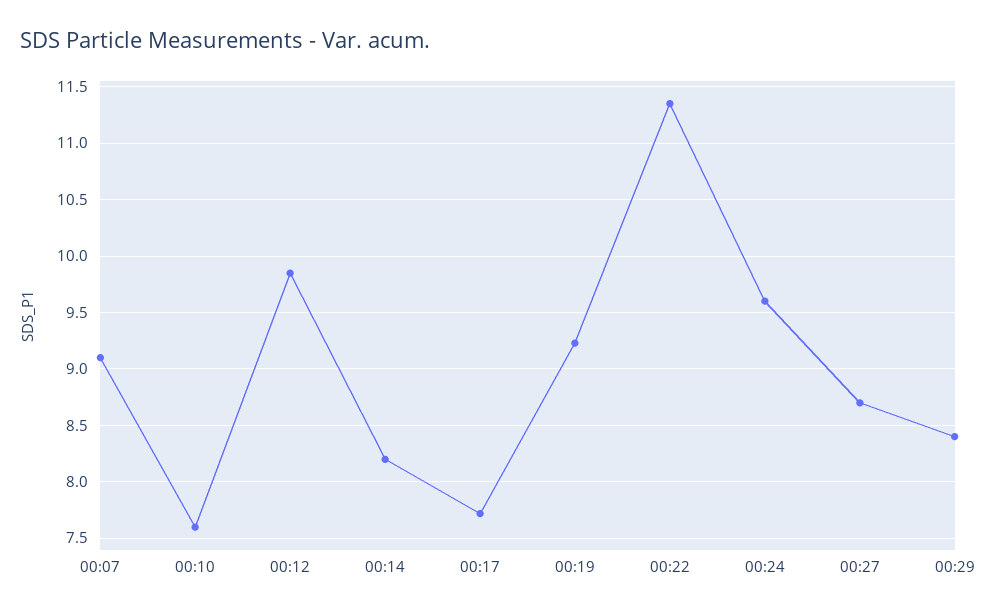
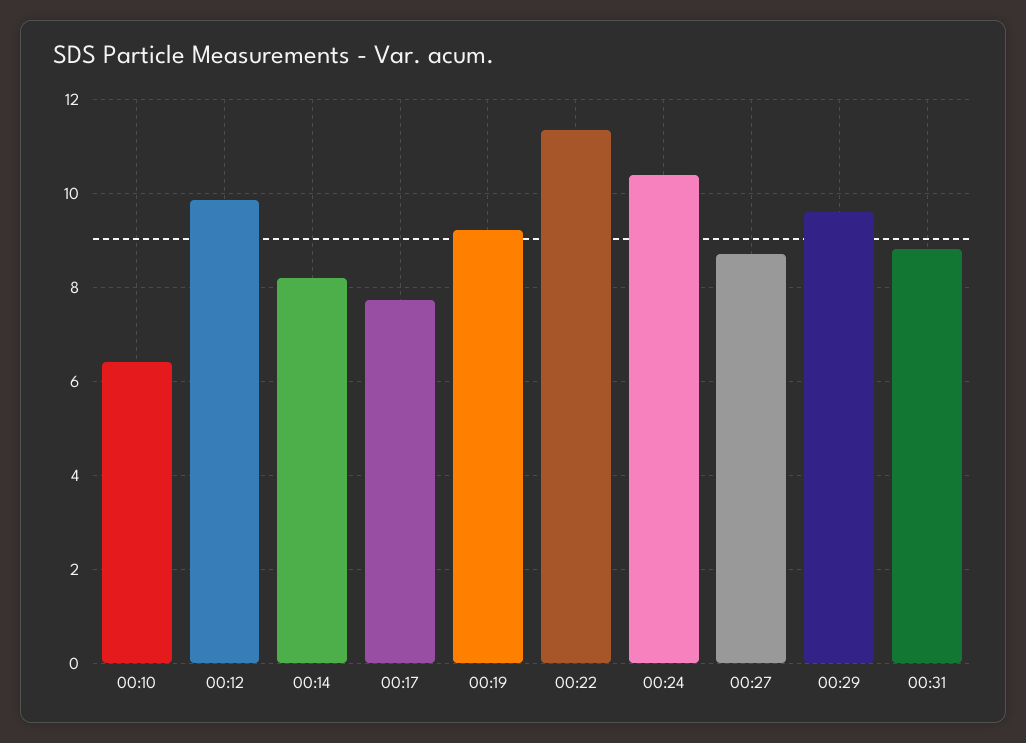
00:07: 9.1 -> none
00:10: 7.6 -> 6.4
00:24: 9.6 -> 10.4
00:29: 8.4 -> 9.6
00:31: none -> 8.8

